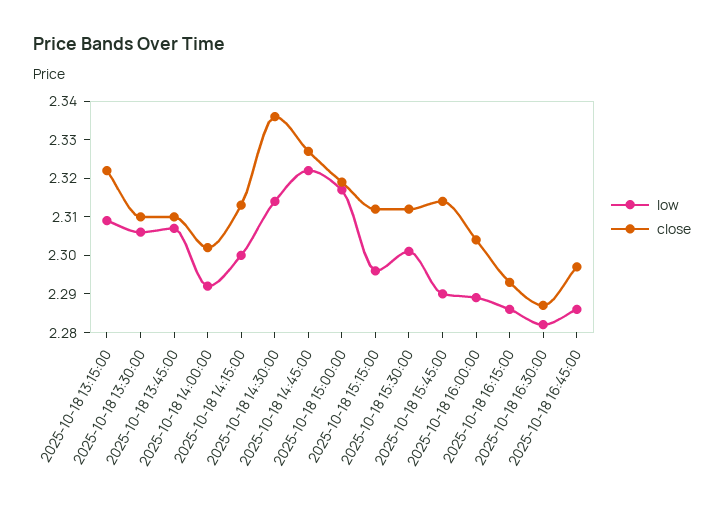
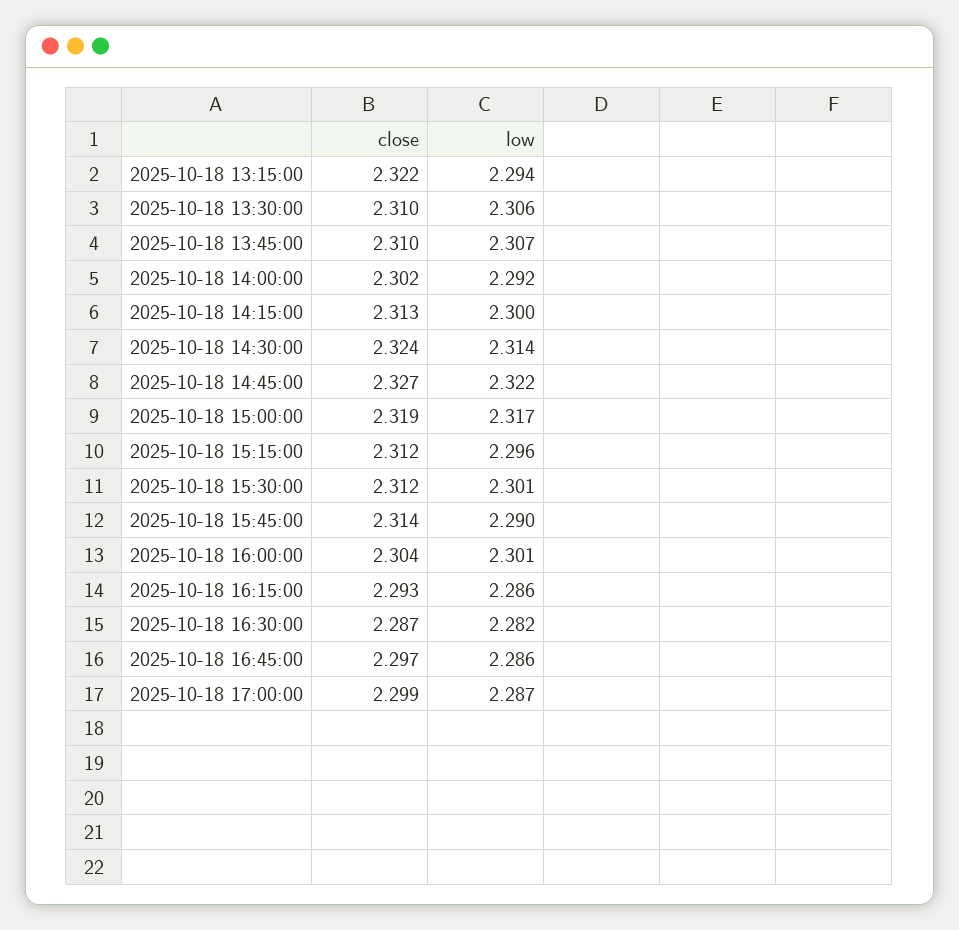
low, 2025-10-18 13:15:00: 2.31 -> 2.294
close, 2025-10-18 14:30:00: 2.335 -> 2.324
low, 2025-10-18 16:00:00: 2.29 -> 2.301
close, 2025-10-18 17:00:00: none -> 2.299
low, 2025-10-18 17:00:00: none -> 2.287

